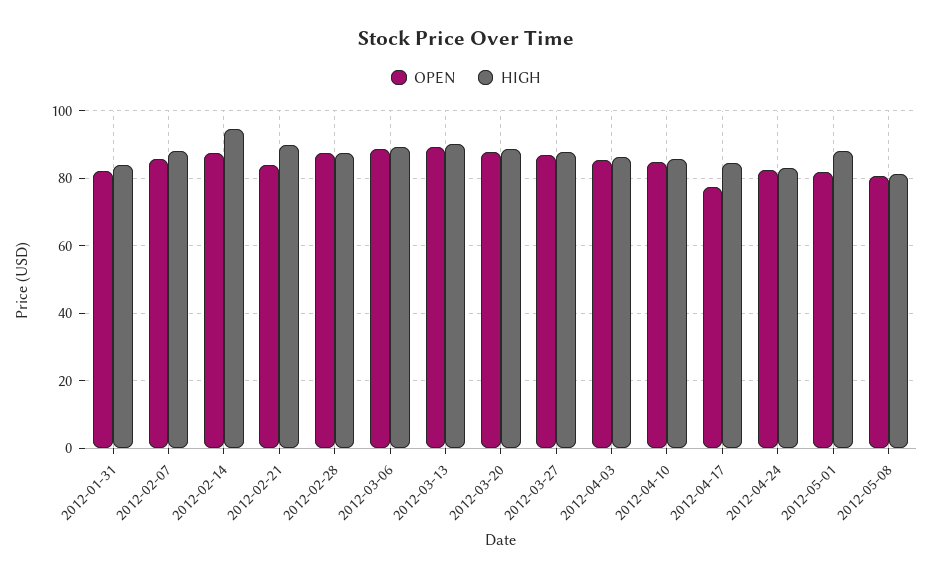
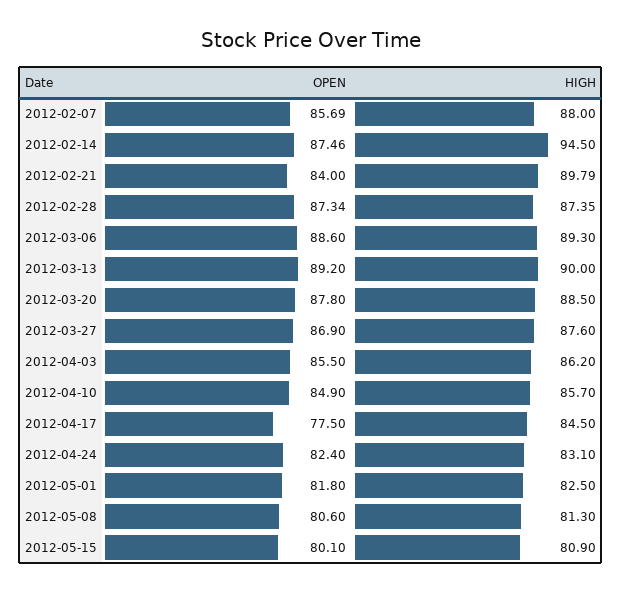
OPEN, 2012-01-31: 82 -> none
HIGH, 2012-01-31: 84 -> none
HIGH, 2012-05-01: 88 -> 82.5
OPEN, 2012-05-15: none -> 80.1
HIGH, 2012-05-15: none -> 80.9

